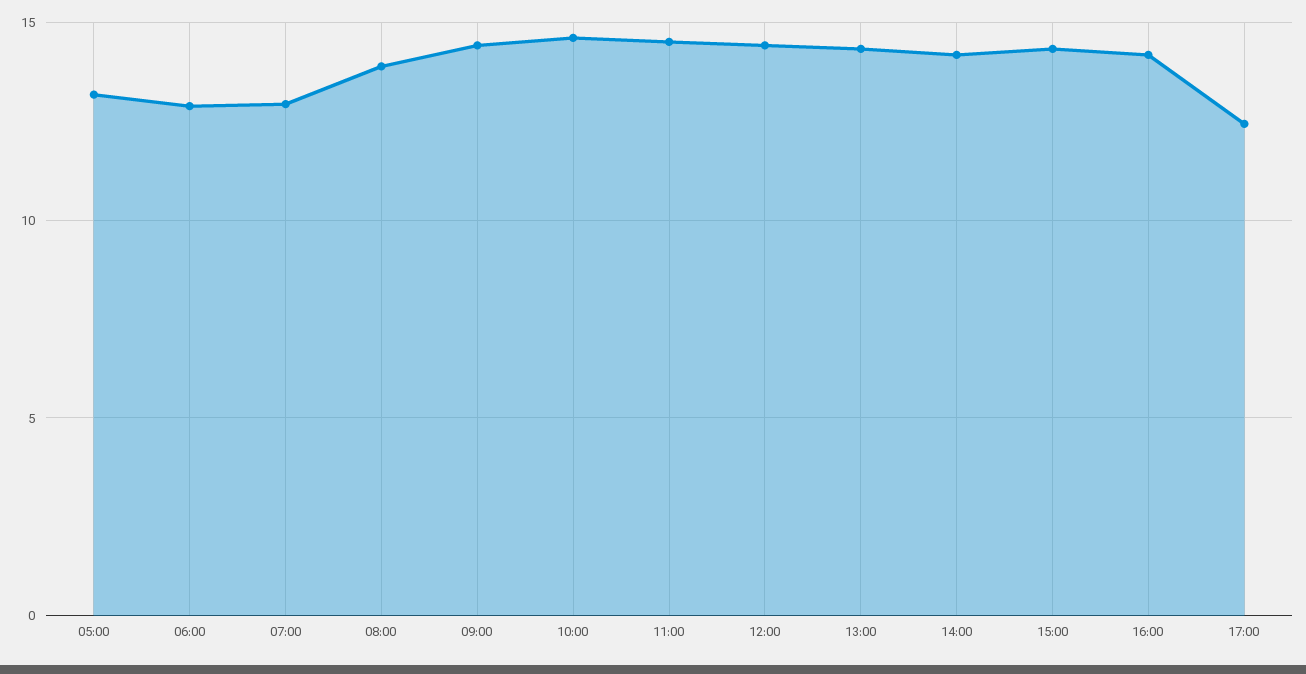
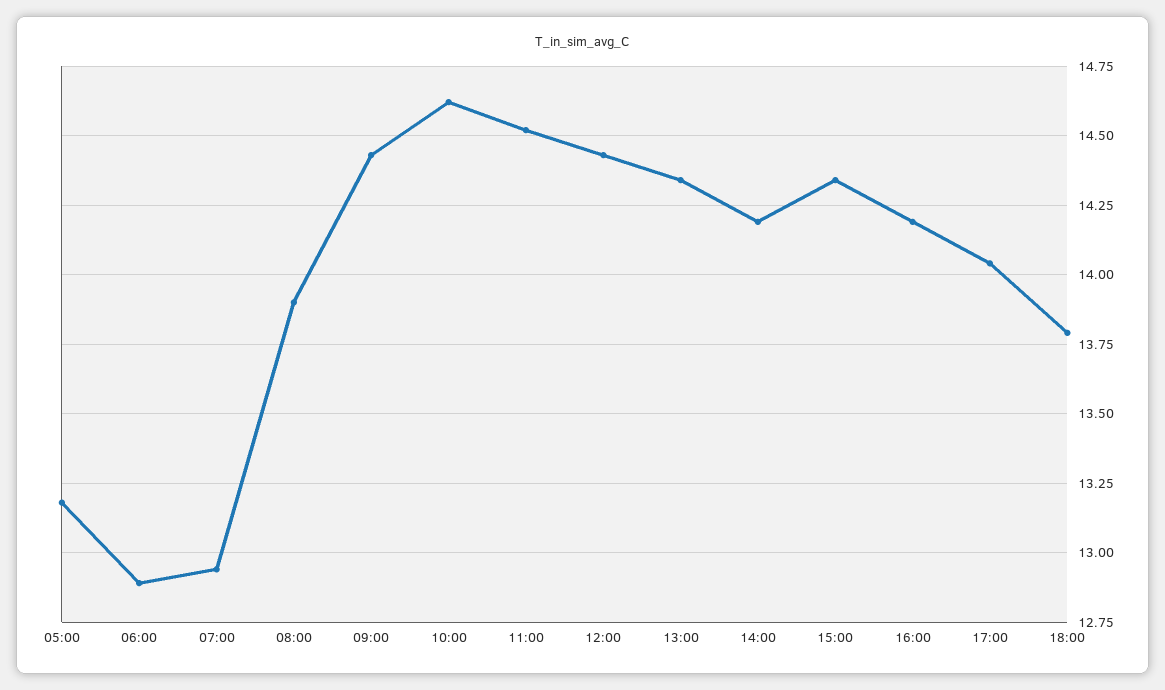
17:00: 12.5 -> 14.05
18:00: none -> 13.8

